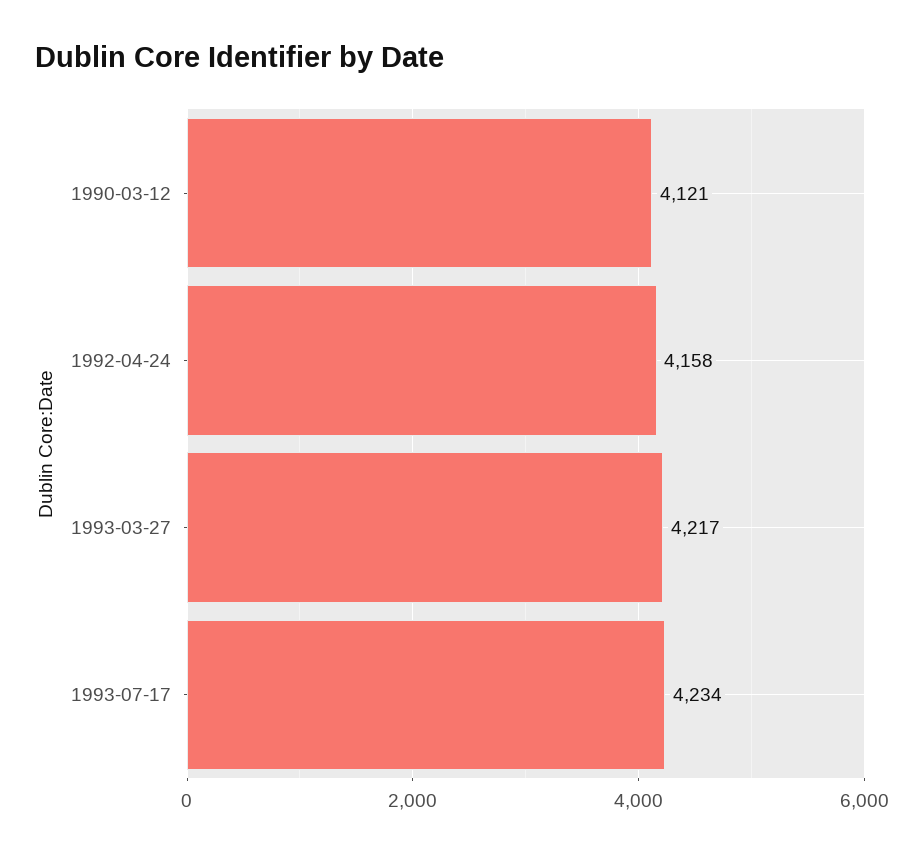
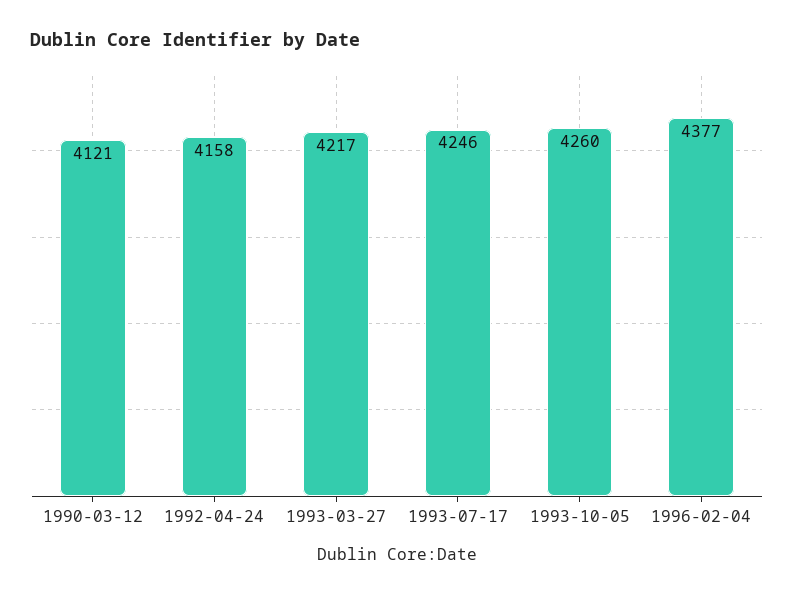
1993-07-17: 4234 -> 4246
1993-10-05: none -> 4260
1996-02-04: none -> 4377

